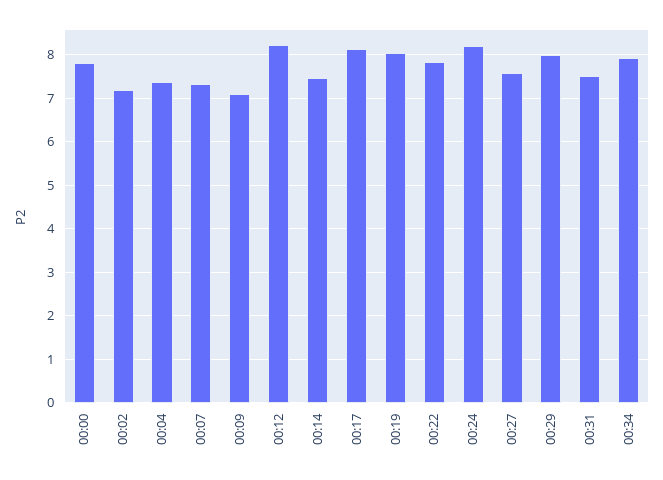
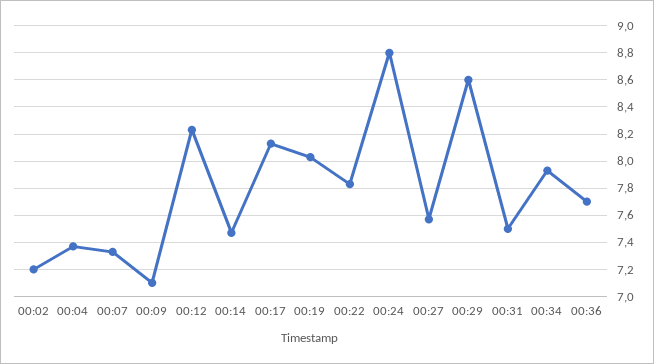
00:00: 7.8 -> none
00:24: 8.2 -> 8.8
00:29: 8 -> 8.6
00:36: none -> 7.7

